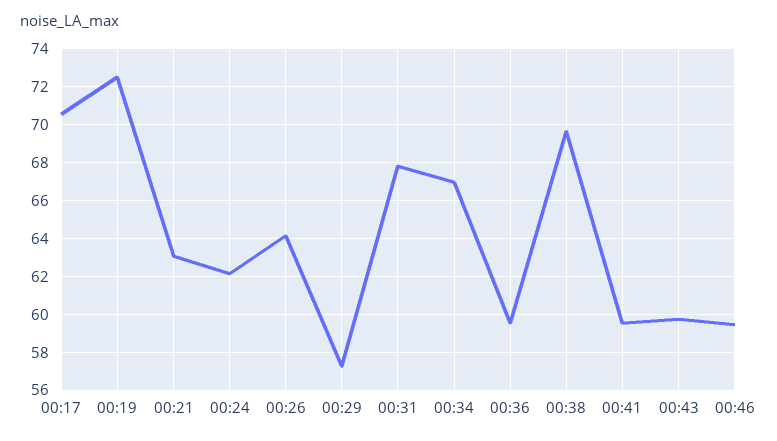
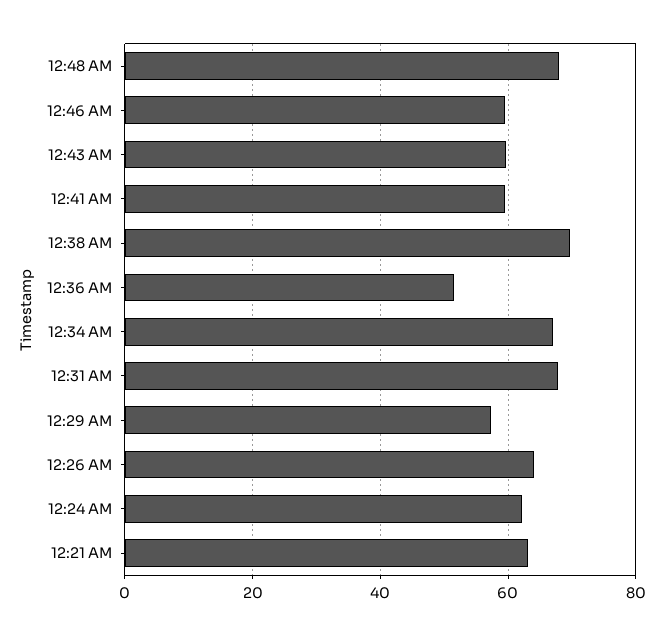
00:17: 70.5 -> none
00:19: 72.5 -> none
00:36: 59.5 -> 52
12:48 AM: none -> 68

